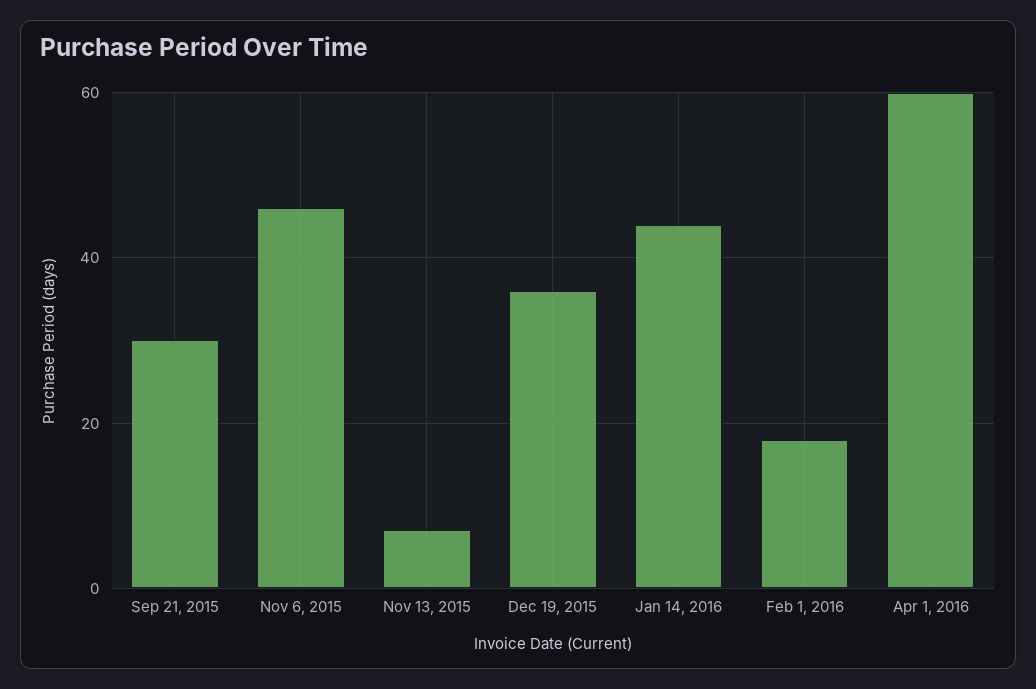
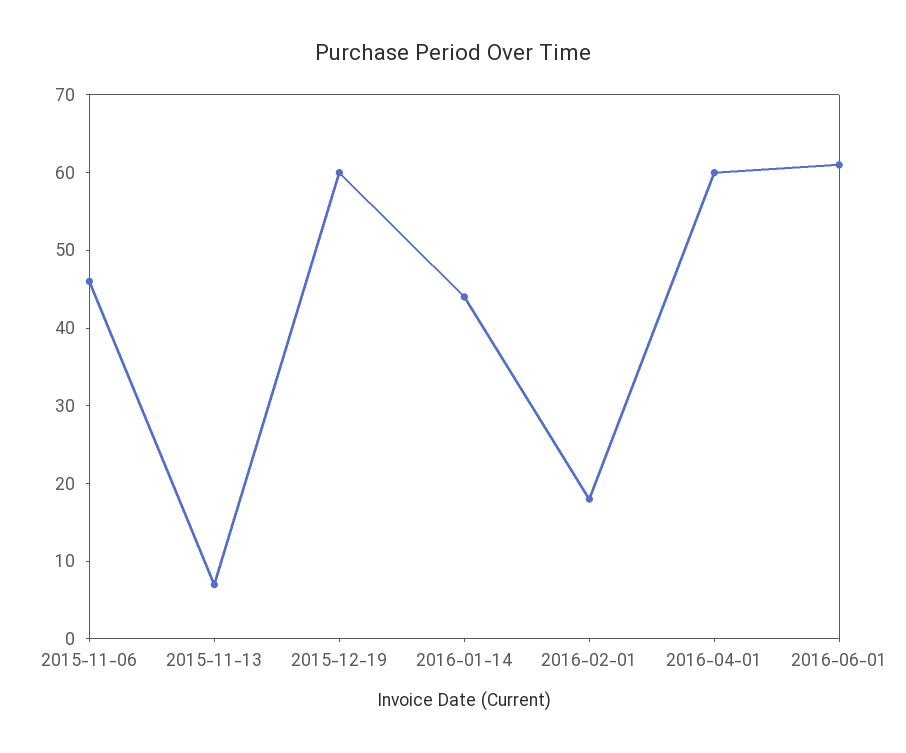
Sep 21, 2015: 30 -> none
Dec 19, 2015: 35 -> 60
2016-06-01: none -> 60

